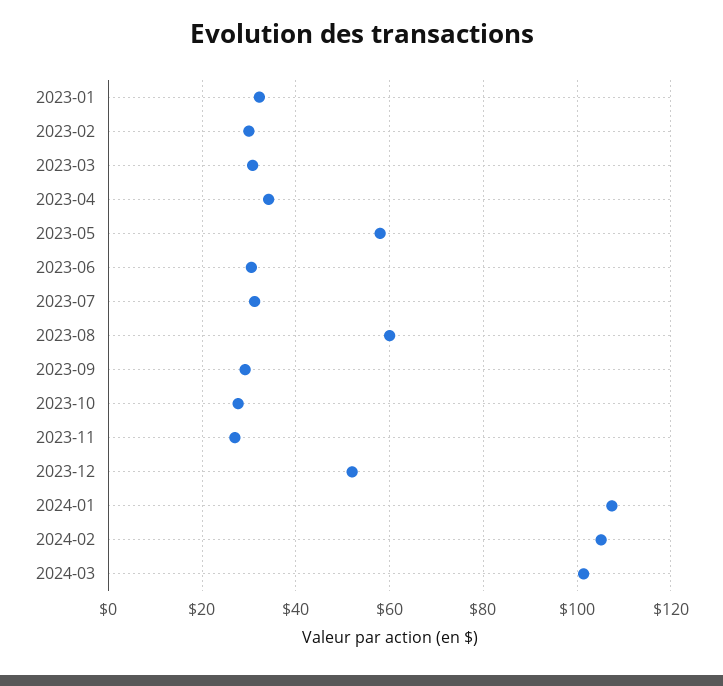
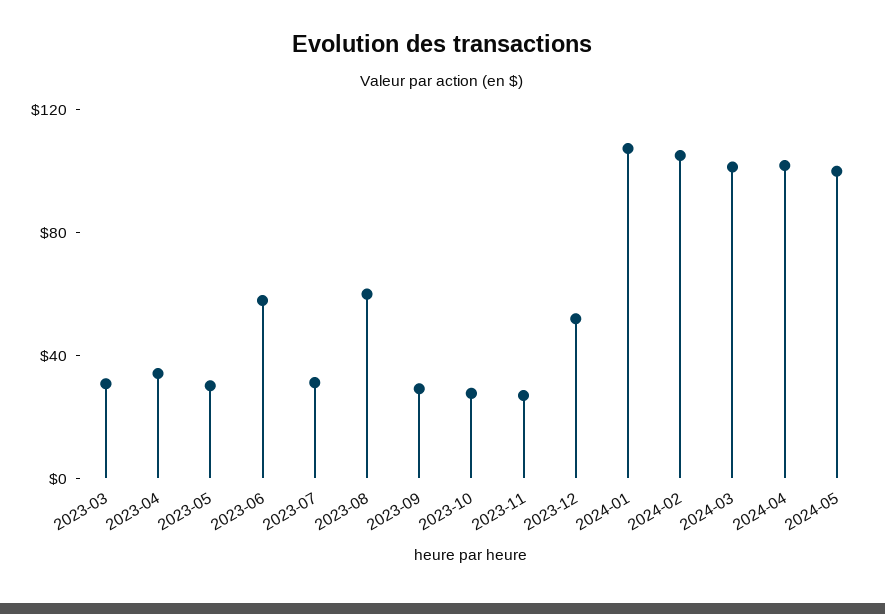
2023-01: 32 -> none
2023-02: 30 -> none
2023-05: 58 -> 30
2023-06: 30 -> 60
2024-04: none -> 100
2024-05: none -> 100

